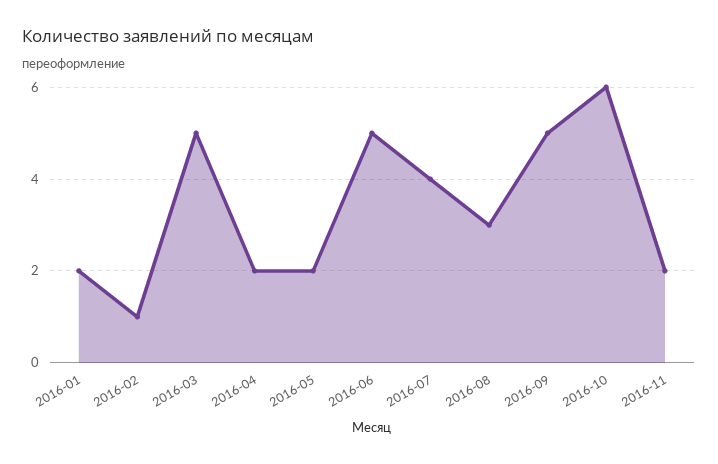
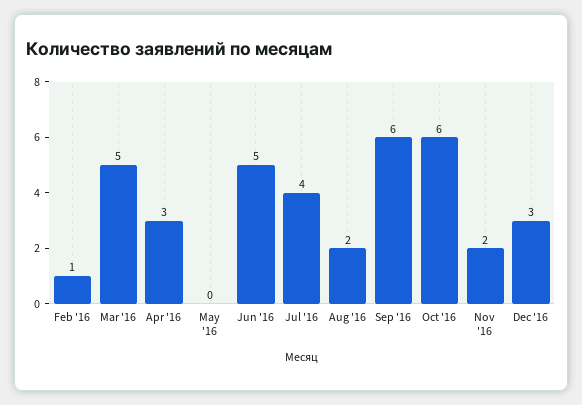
2016-01: 2 -> none
2016-04: 2 -> 3
2016-05: 2 -> 0
2016-08: 3 -> 2
2016-09: 5 -> 6
Dec '16: none -> 3

